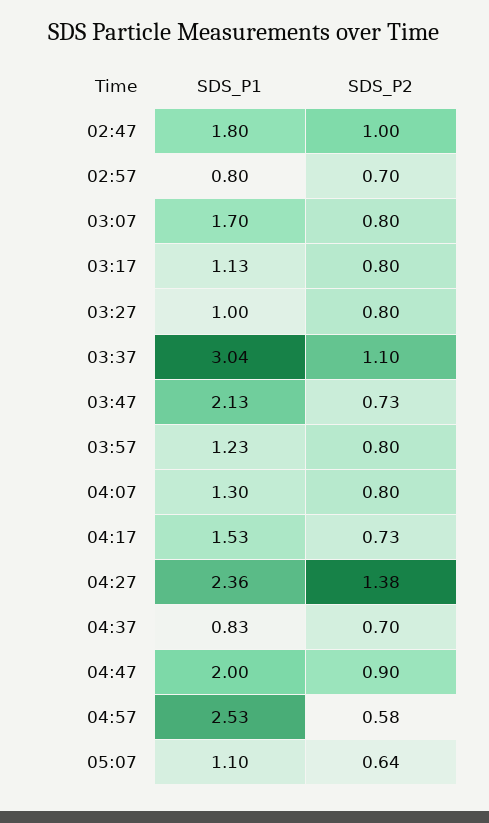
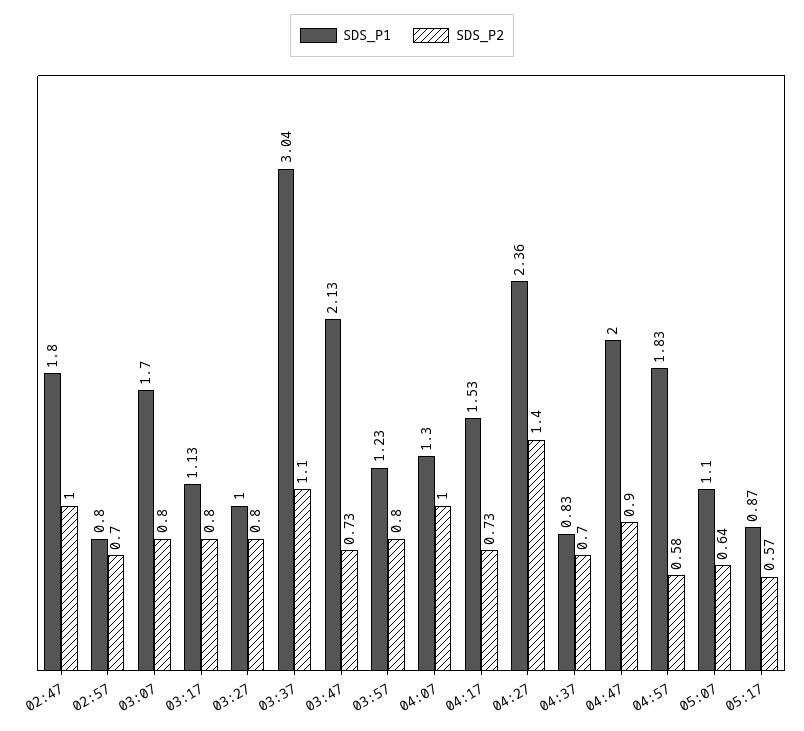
SDS_P2, 04:07: 0.8 -> 1
SDS_P2, 04:27: 1.38 -> 1.4
SDS_P1, 04:57: 2.53 -> 1.83
SDS_P1, 05:17: none -> 0.87
SDS_P2, 05:17: none -> 0.57

